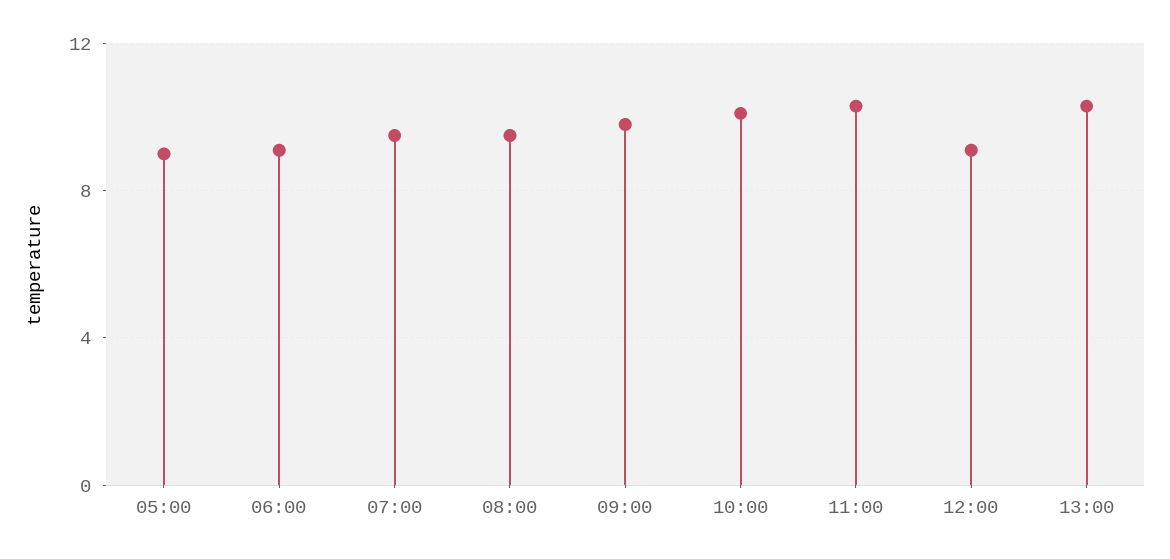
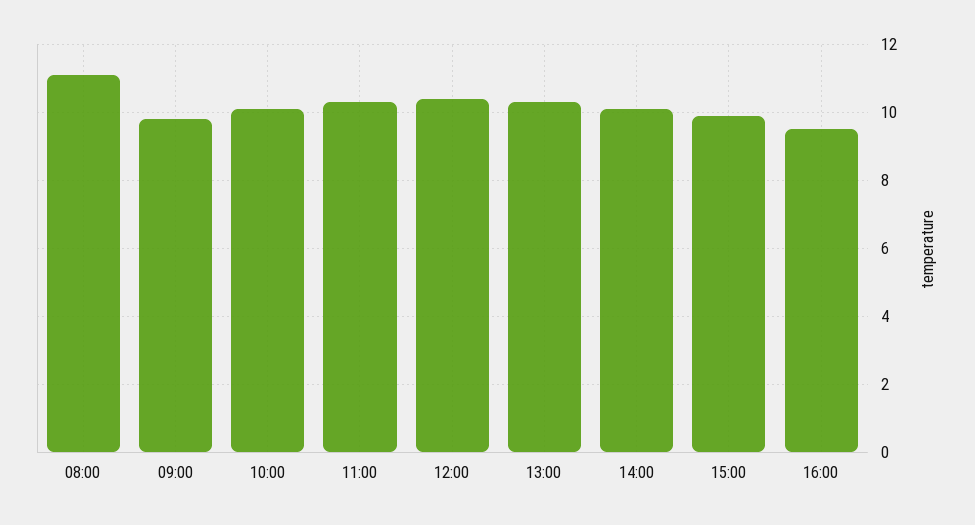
05:00: 9 -> none
06:00: 9 -> none
07:00: 9.5 -> none
08:00: 9.5 -> 11
12:00: 9 -> 10.5
14:00: none -> 10
15:00: none -> 10
16:00: none -> 9.5

